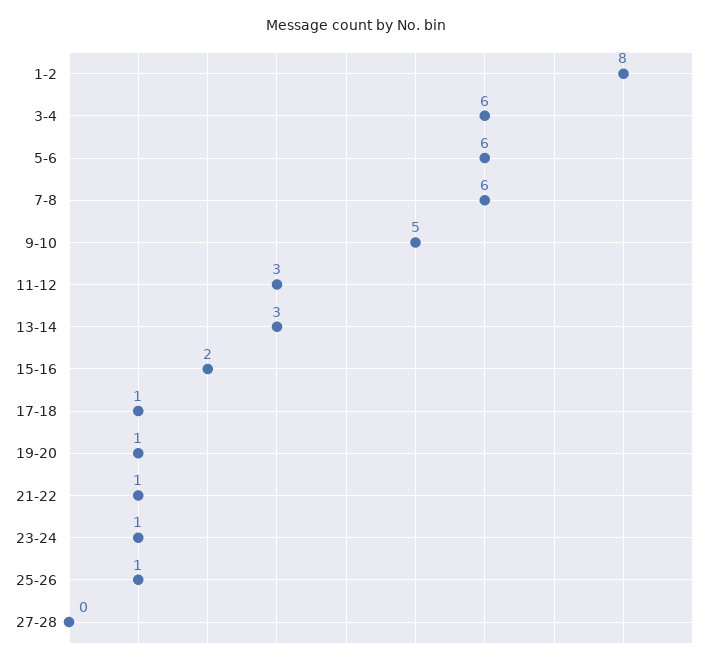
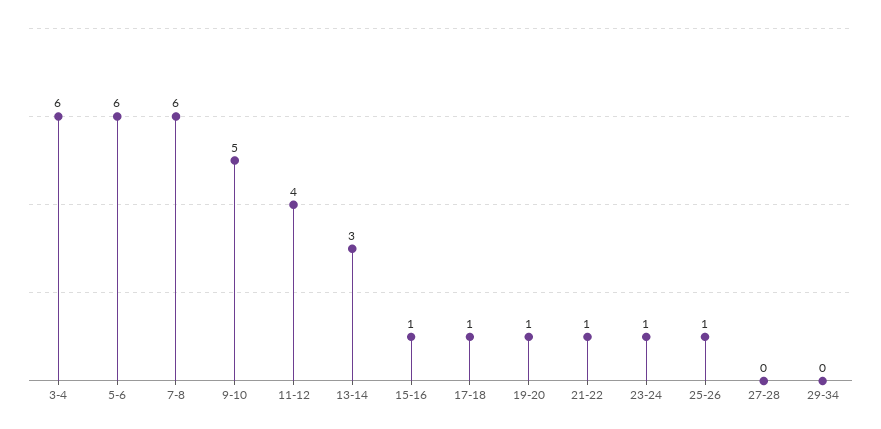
1-2: 8 -> none
11-12: 3 -> 4
15-16: 2 -> 1
29-34: none -> 0

